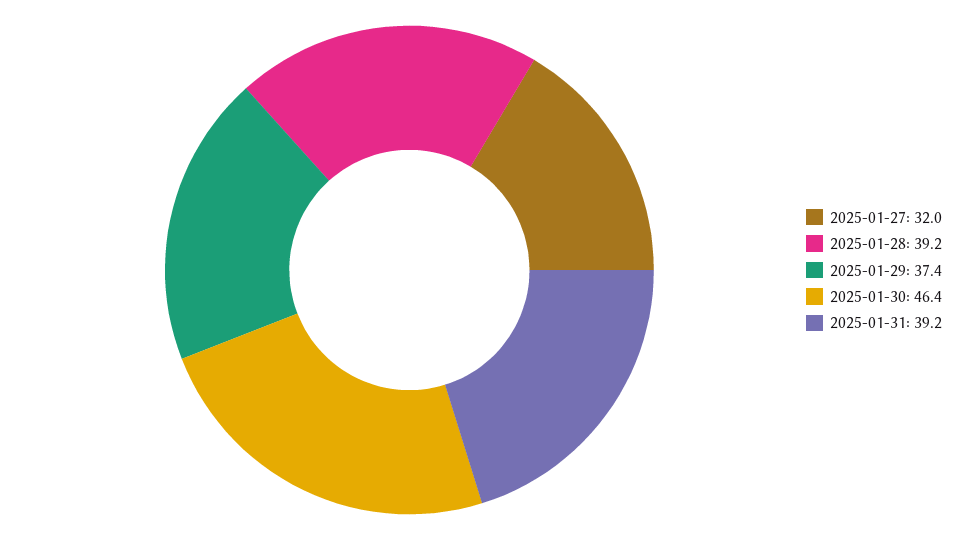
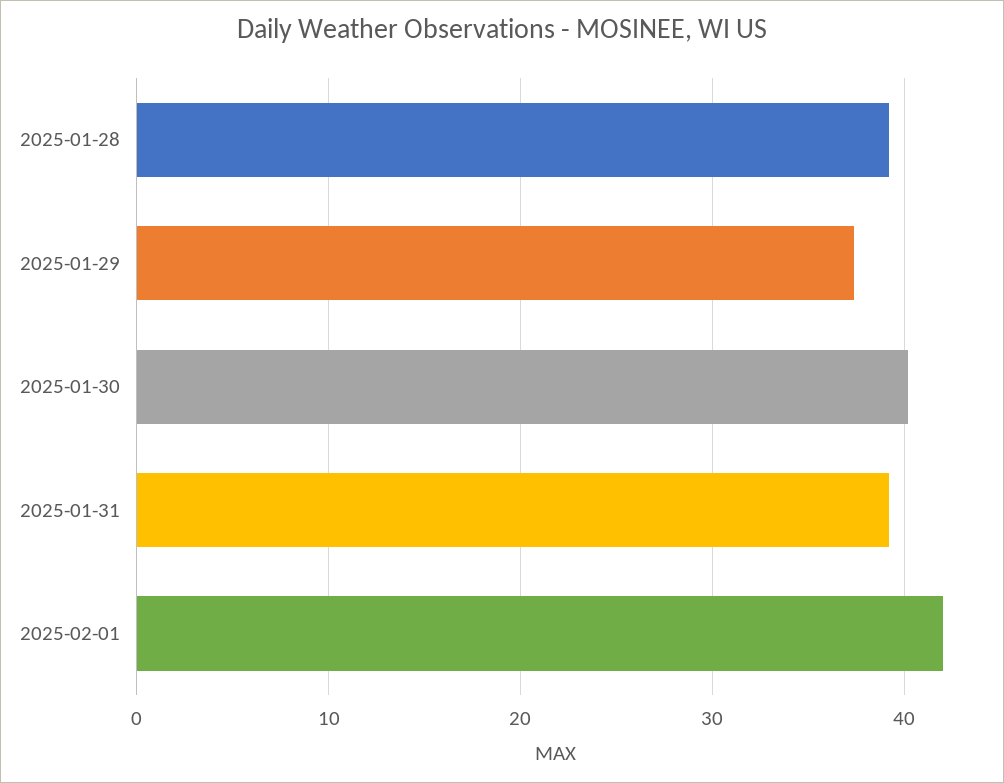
2025-01-27: 32 -> none
2025-01-30: 46.4 -> 40
2025-02-01: none -> 42

